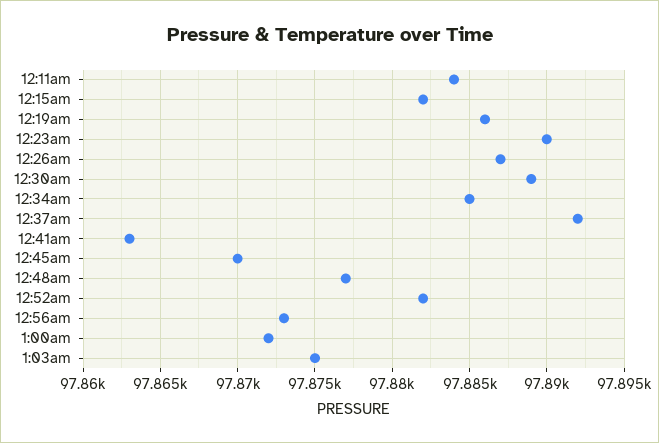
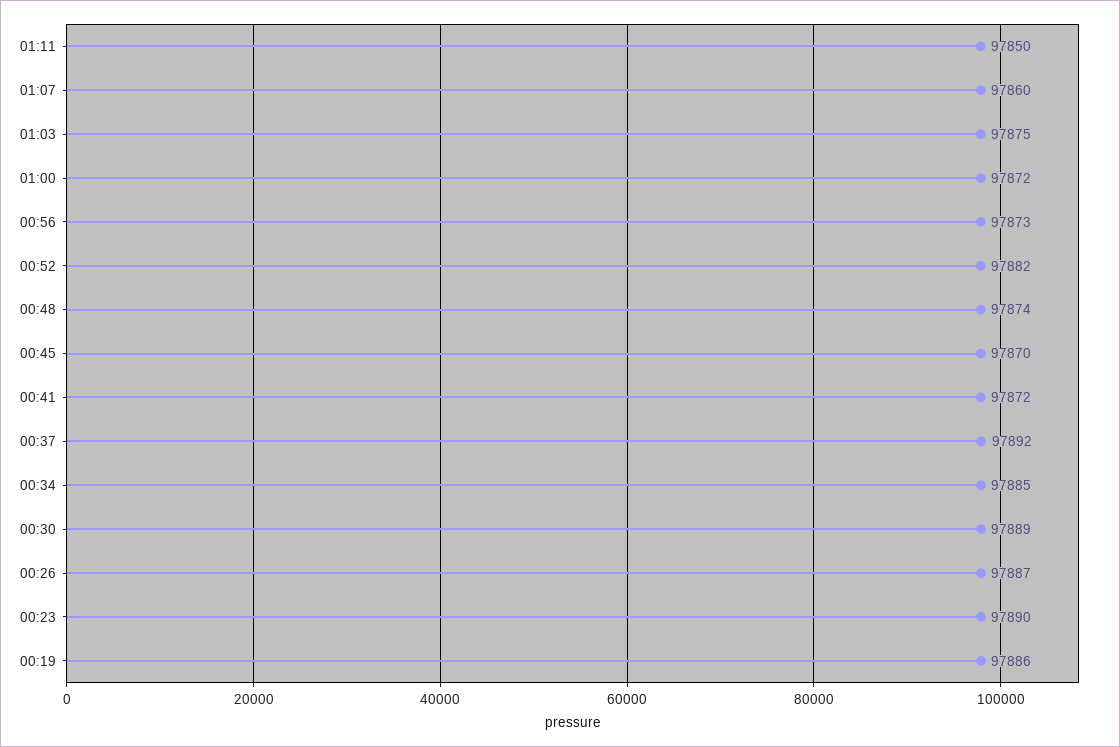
12:11am: 97884 -> none
12:15am: 97882 -> none
12:41am: 97863 -> 97872
12:48am: 97877 -> 97874
01:11: none -> 97850
01:07: none -> 97860

